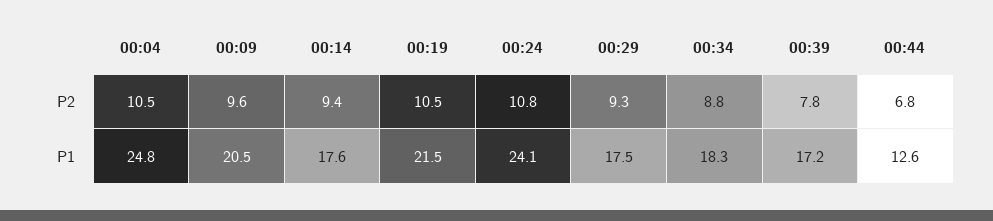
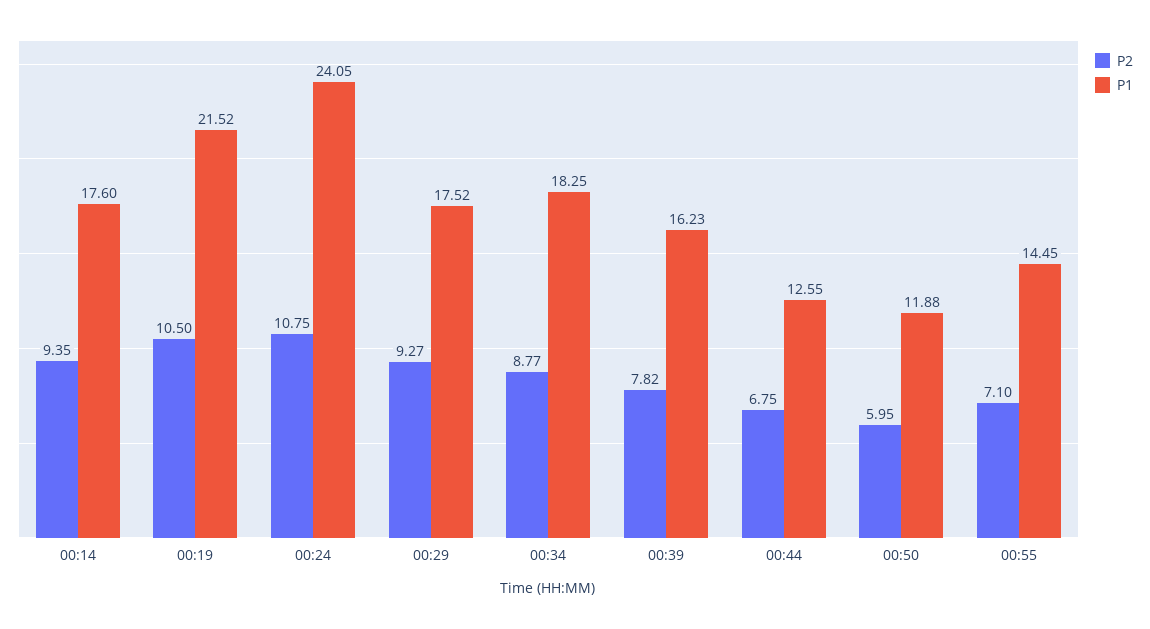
P2, 00:04: 10.5 -> none
P2, 00:09: 9.6 -> none
P1, 00:04: 24.8 -> none
P1, 00:09: 20.5 -> none
P1, 00:39: 17.2 -> 16.23
P2, 00:50: none -> 5.95
P1, 00:50: none -> 11.88
P2, 00:55: none -> 7.1
P1, 00:55: none -> 14.45

